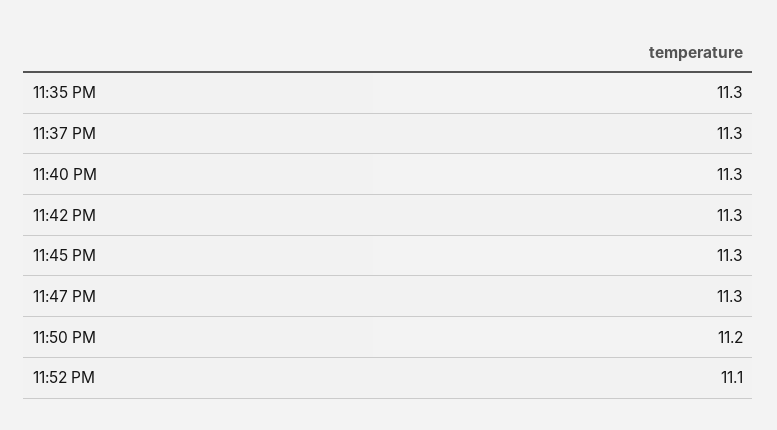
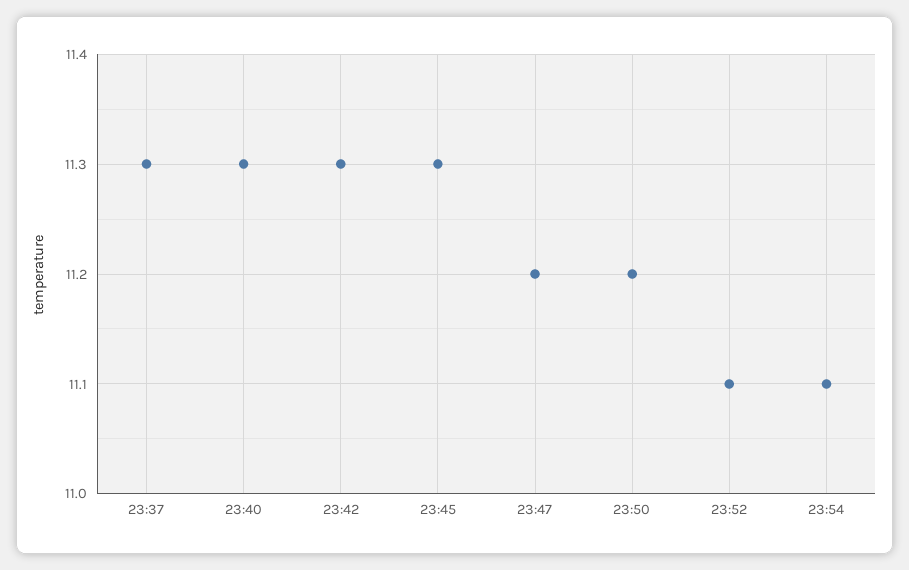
11:35 PM: 11.3 -> none
11:47 PM: 11.3 -> 11.2
23:54: none -> 11.1

